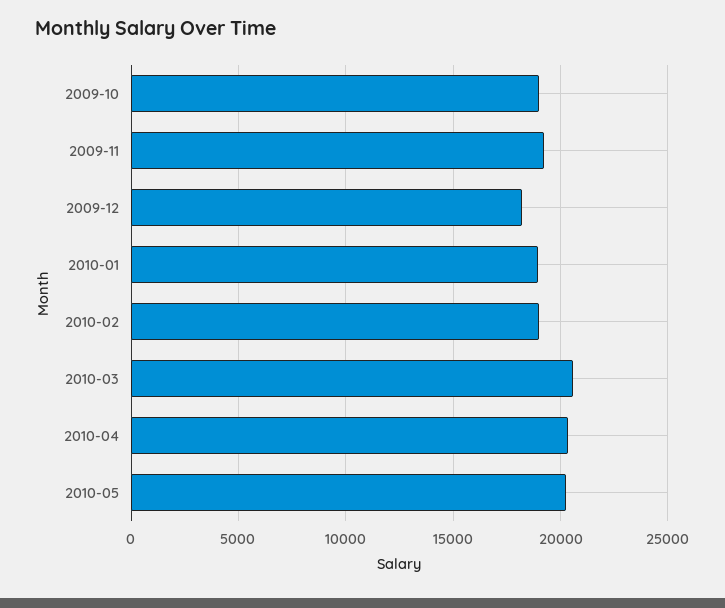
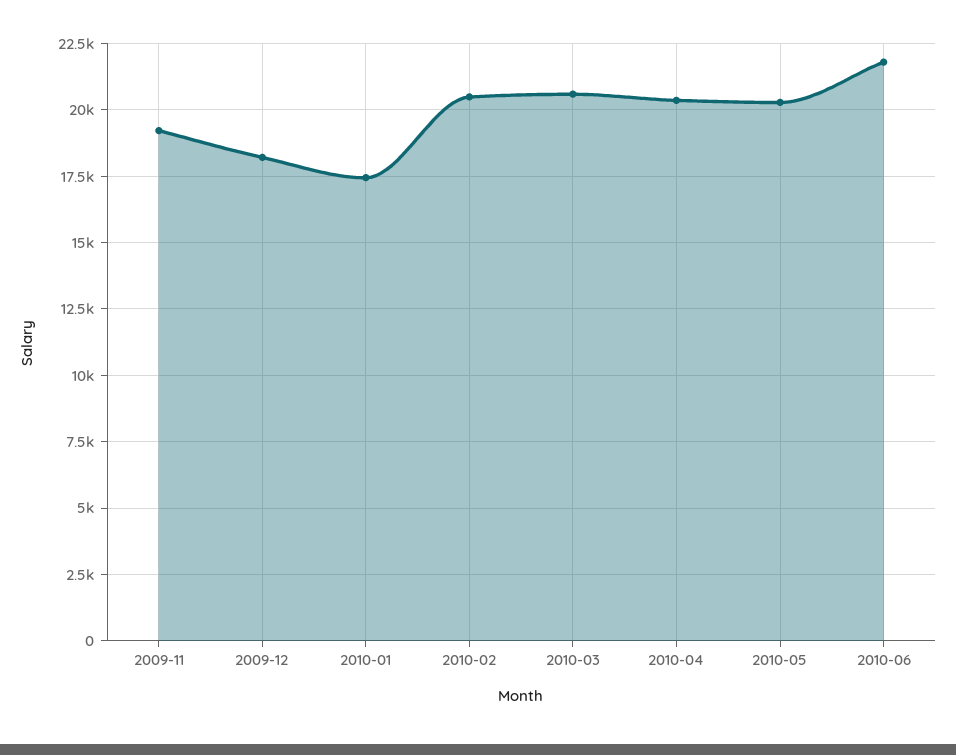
2009-10: 19000 -> none
2010-01: 19000 -> 17500
2010-02: 19000 -> 20500
2010-06: none -> 21750

